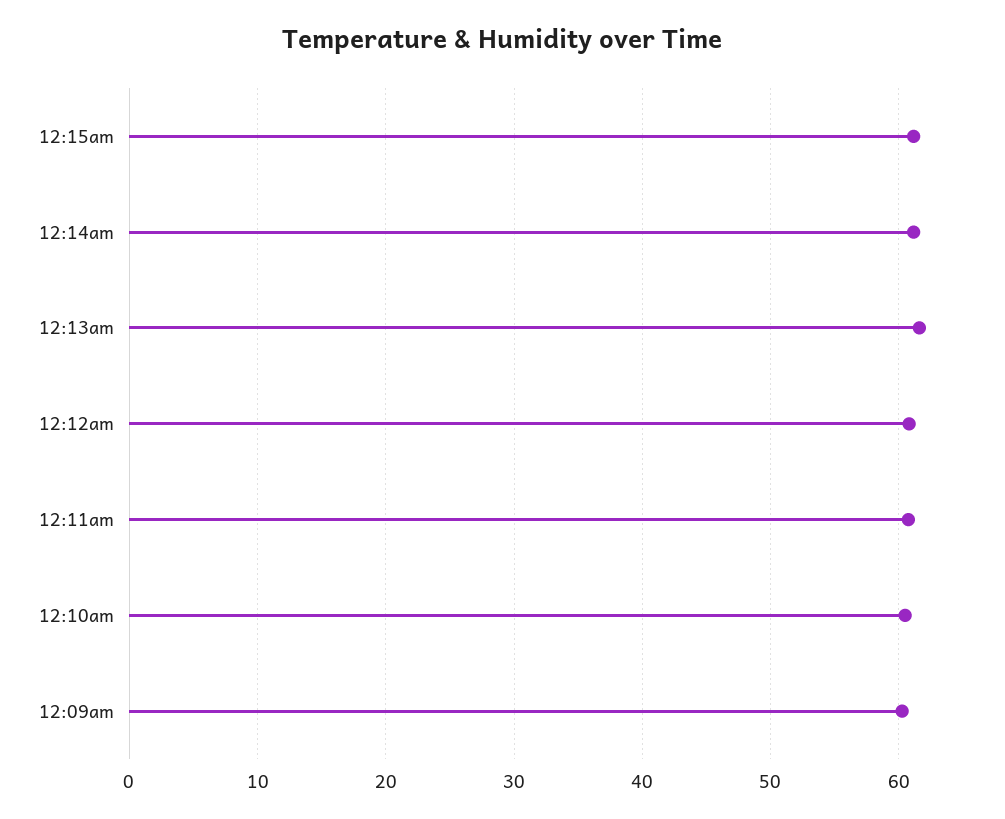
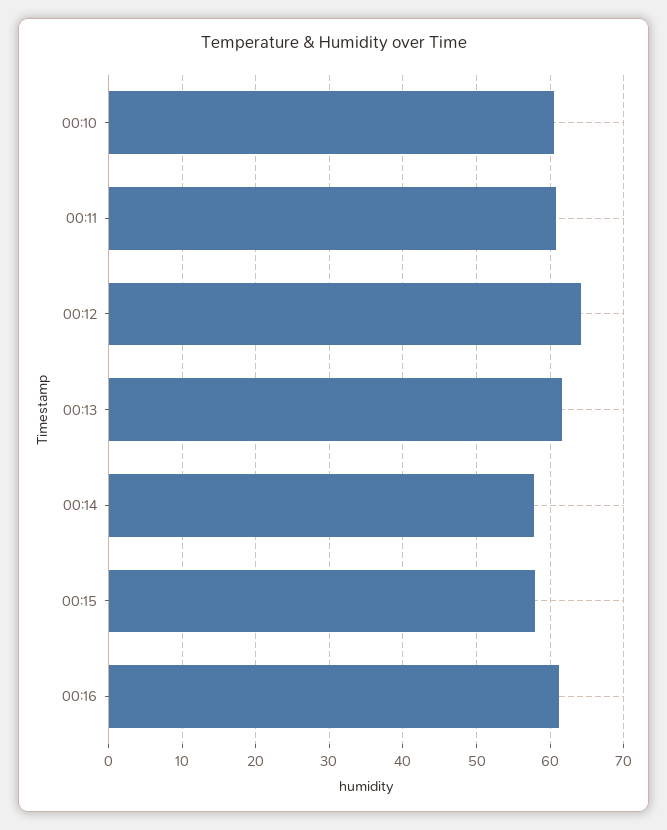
12:15am: 61 -> 58
12:14am: 61 -> 58
12:12am: 61 -> 64
12:09am: 60 -> none
00:16: none -> 61

